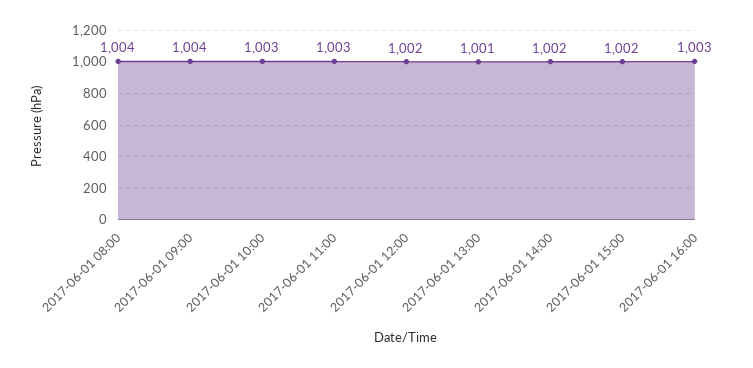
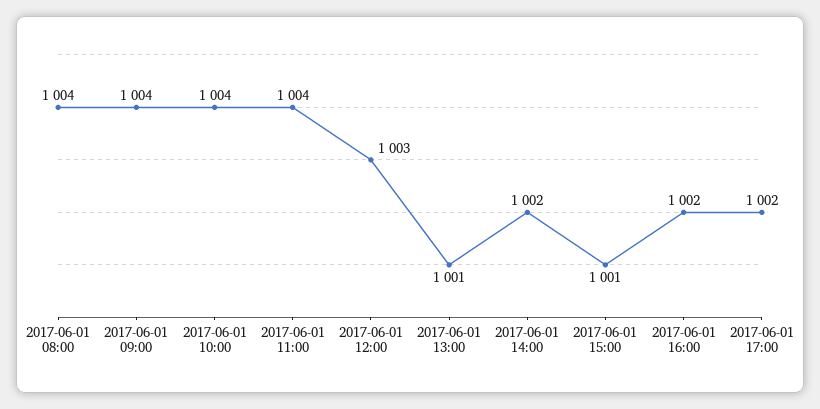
2017-06-01 10:00: 1003 -> 1004
2017-06-01 11:00: 1003 -> 1004
2017-06-01 12:00: 1002 -> 1003
2017-06-01 15:00: 1002 -> 1001
2017-06-01 16:00: 1003 -> 1002
2017-06-01 17:00: none -> 1002

